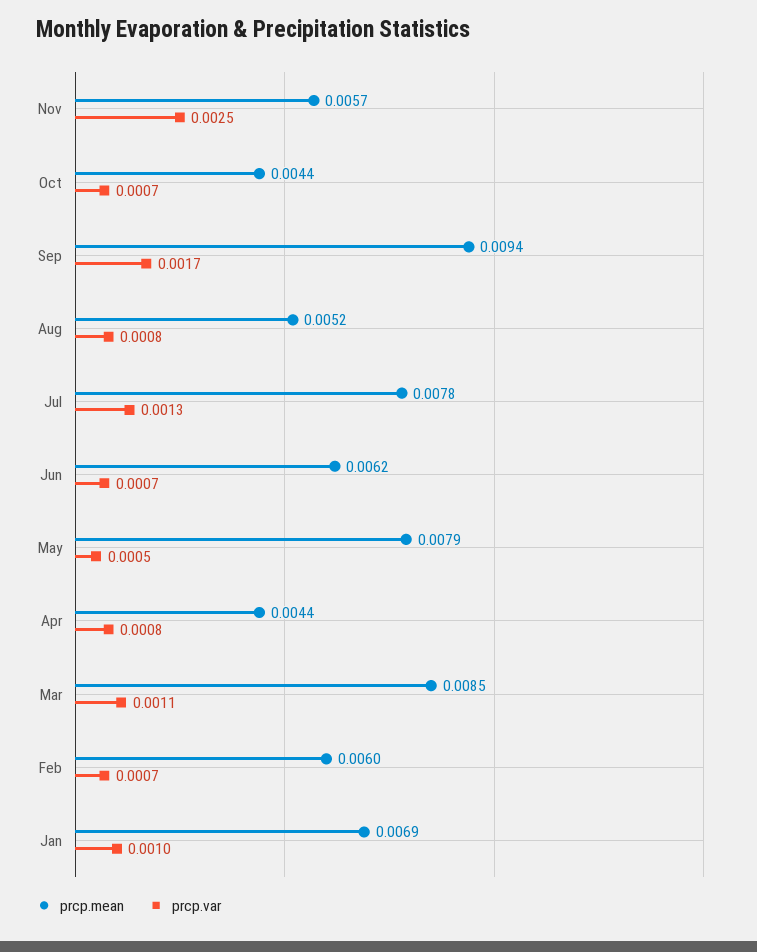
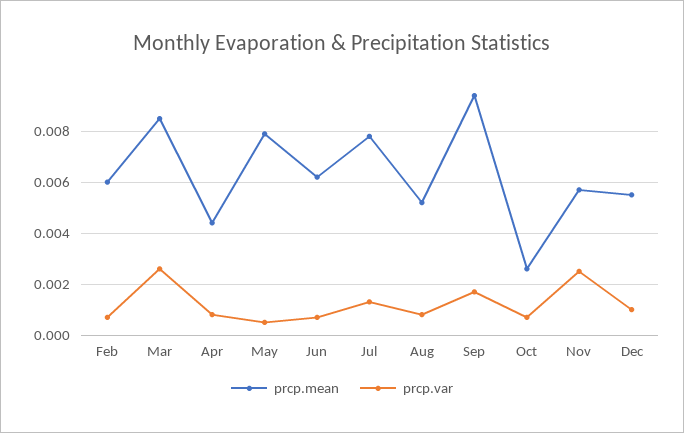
prcp.mean, Oct: 0.0044 -> 0.0025
prcp.var, Mar: 0.0011 -> 0.0025
prcp.mean, Jan: 0.0069 -> none
prcp.var, Jan: 0.001 -> none
prcp.mean, Dec: none -> 0.0055
prcp.var, Dec: none -> 0.001

